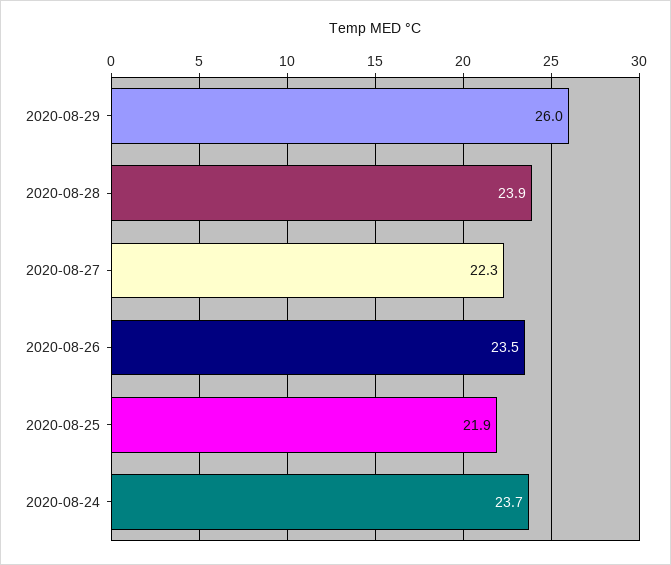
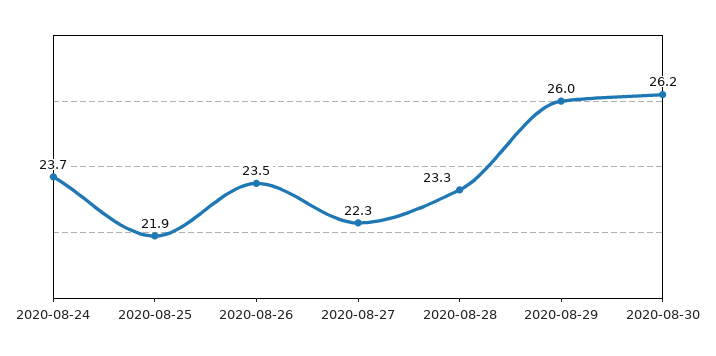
2020-08-28: 23.9 -> 23.3
2020-08-30: none -> 26.2

